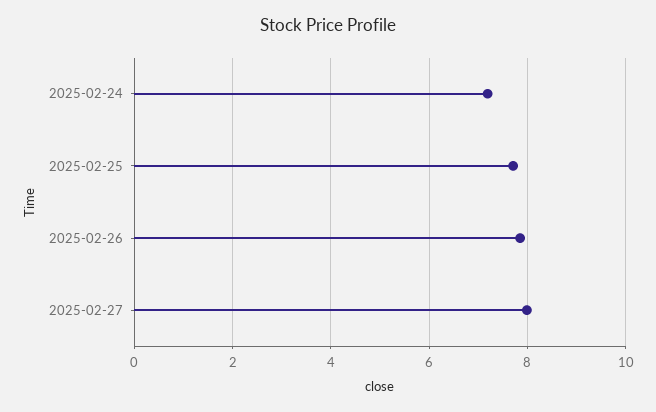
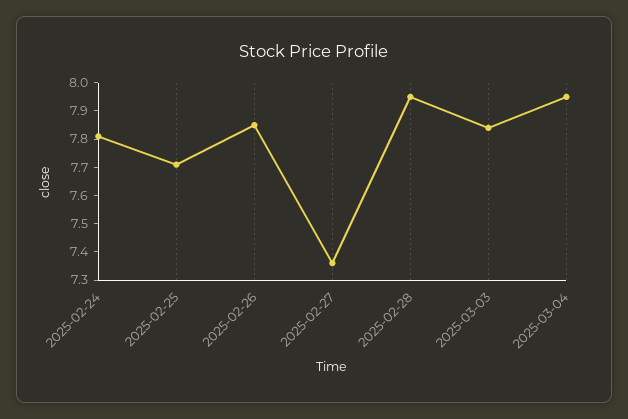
2025-02-24: 7.2 -> 7.8
2025-02-27: 8 -> 7.35
2025-02-28: none -> 7.95
2025-03-03: none -> 7.85
2025-03-04: none -> 7.95

